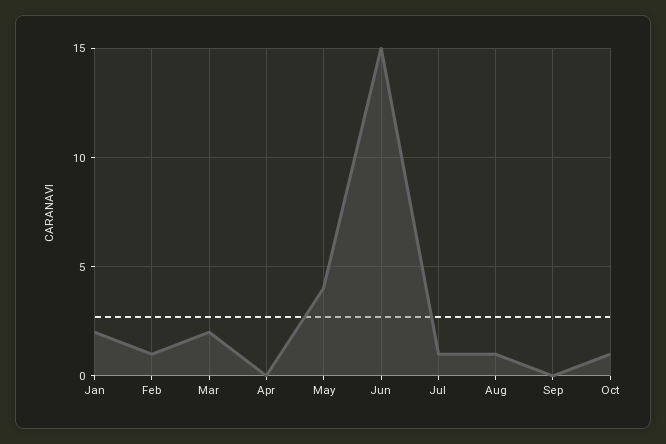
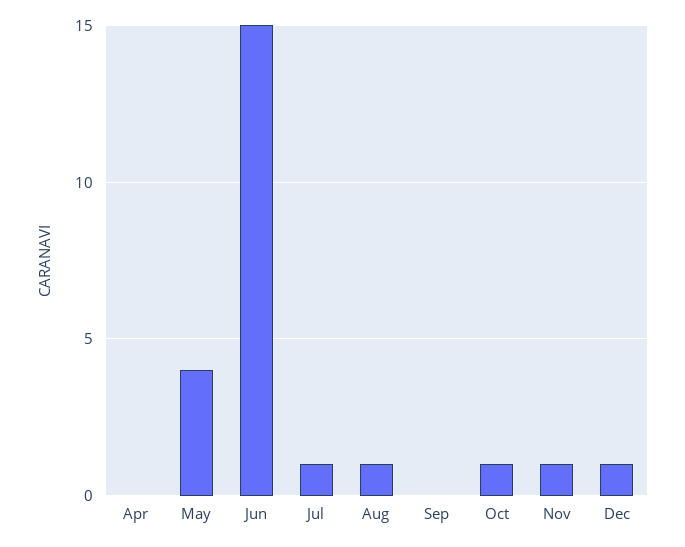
Jan: 2 -> none
Feb: 1 -> none
Mar: 2 -> none
Nov: none -> 1
Dec: none -> 1

